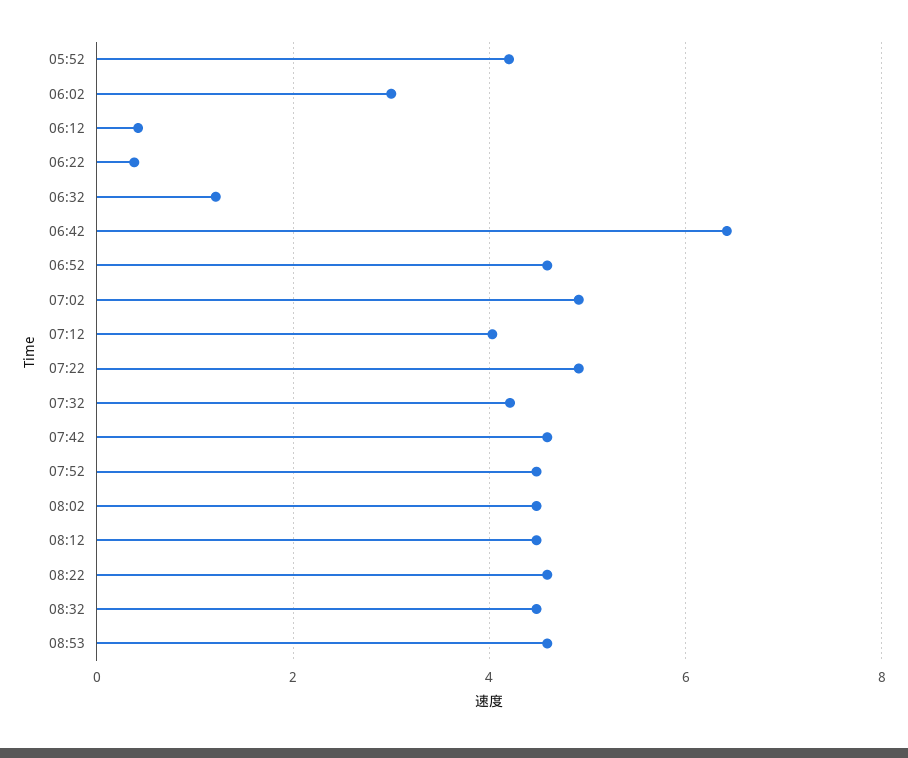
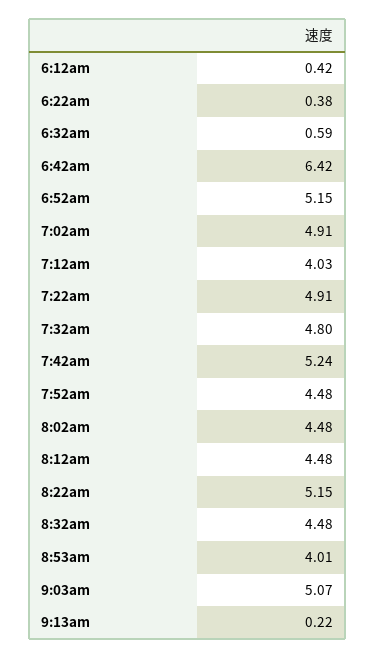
05:52: 4.2 -> none
06:02: 3 -> none
06:32: 1.2 -> 0.59
06:52: 4.6 -> 5.15
07:32: 4.2 -> 4.8
07:42: 4.6 -> 5.24
08:22: 4.6 -> 5.15
08:53: 4.6 -> 4.01
9:03am: none -> 5.07
9:13am: none -> 0.22

